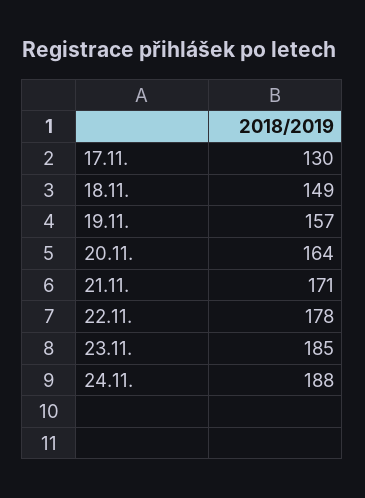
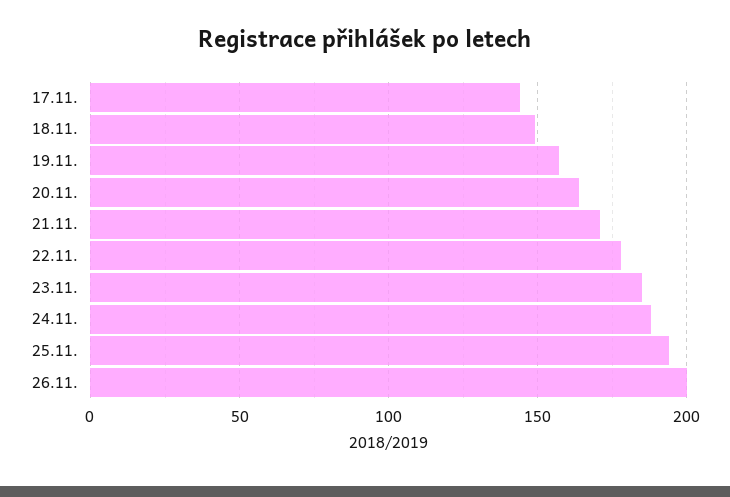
17.11.: 130 -> 145
25.11.: none -> 195
26.11.: none -> 200

